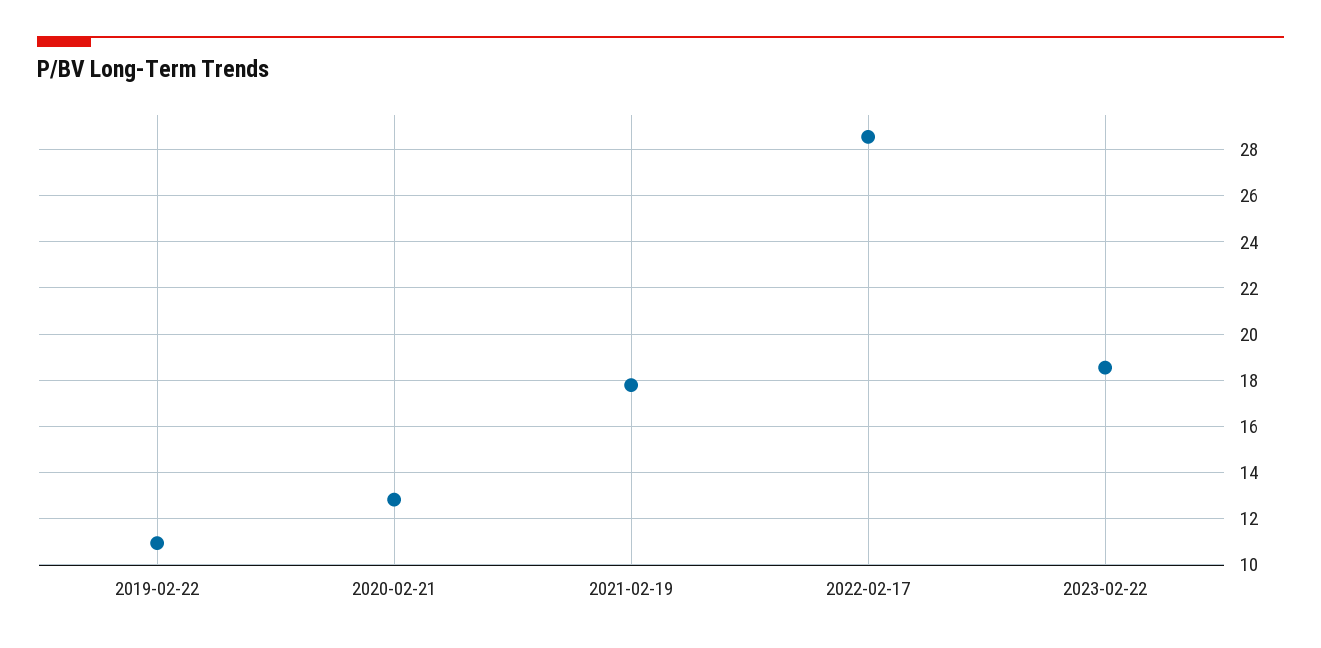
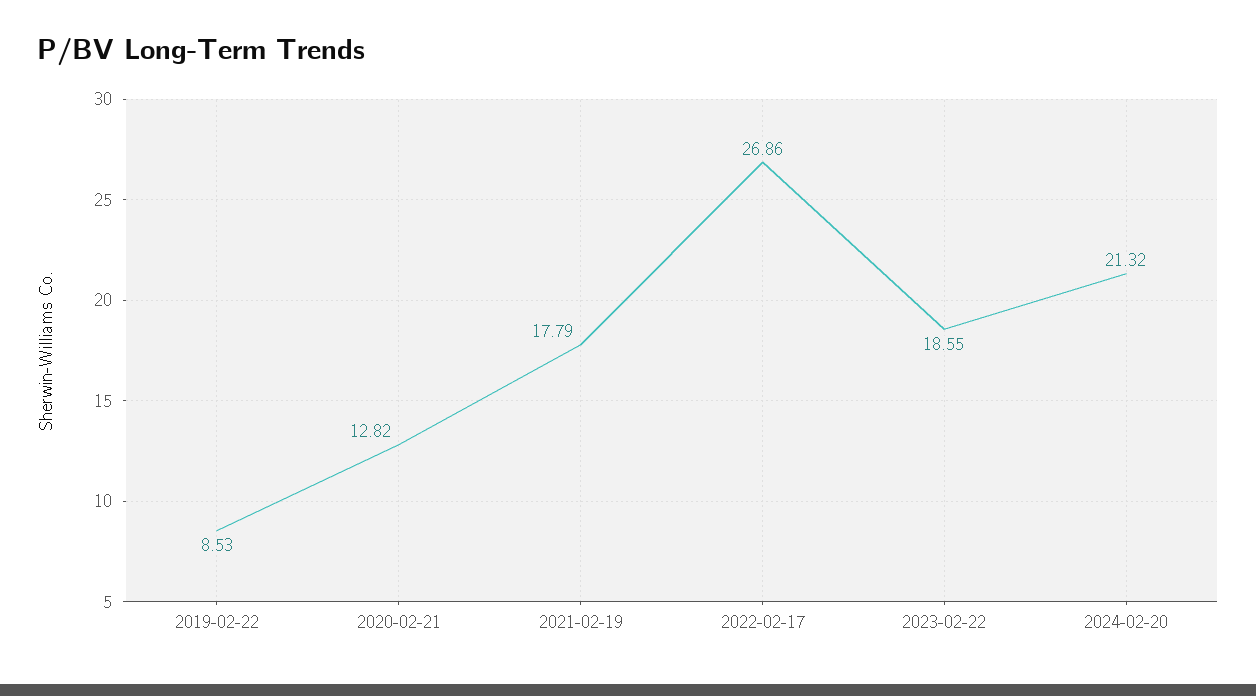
2019-02-22: 11 -> 8.53
2022-02-17: 28.5 -> 26.86
2024-02-20: none -> 21.32

